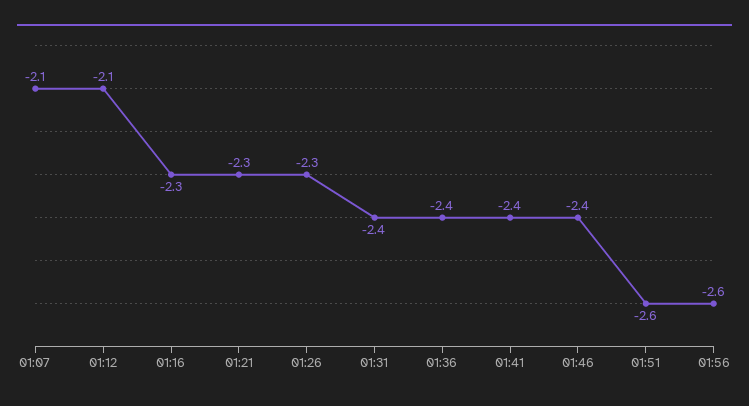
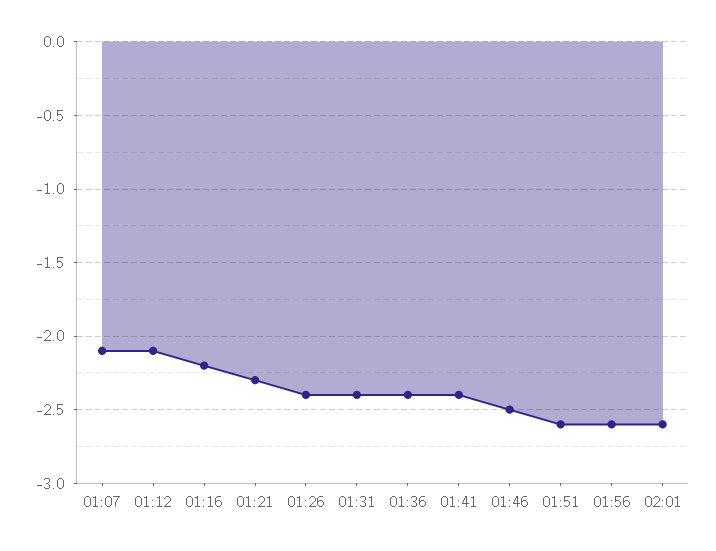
01:16: -2.3 -> -2.2
01:26: -2.3 -> -2.4
01:46: -2.4 -> -2.5
02:01: none -> -2.6

